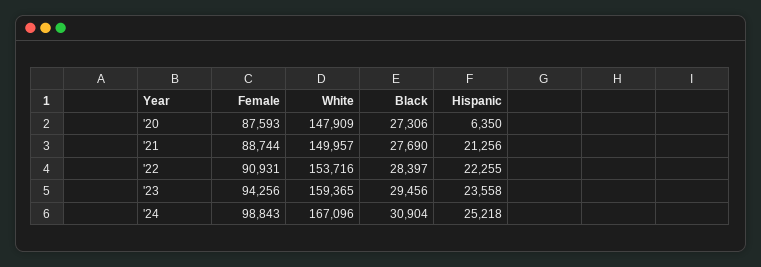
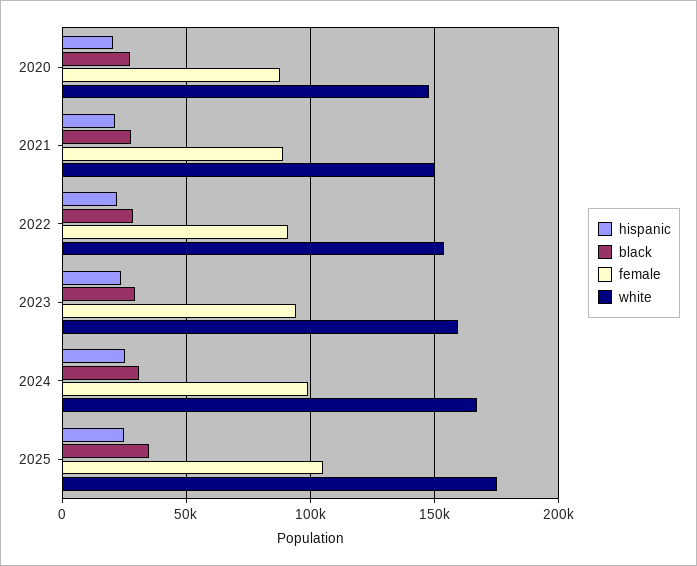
Hispanic, '20: 6350 -> 20000
Hispanic, 2025: none -> 25000
Black, 2025: none -> 35000
Female, 2025: none -> 105000
White, 2025: none -> 175000

